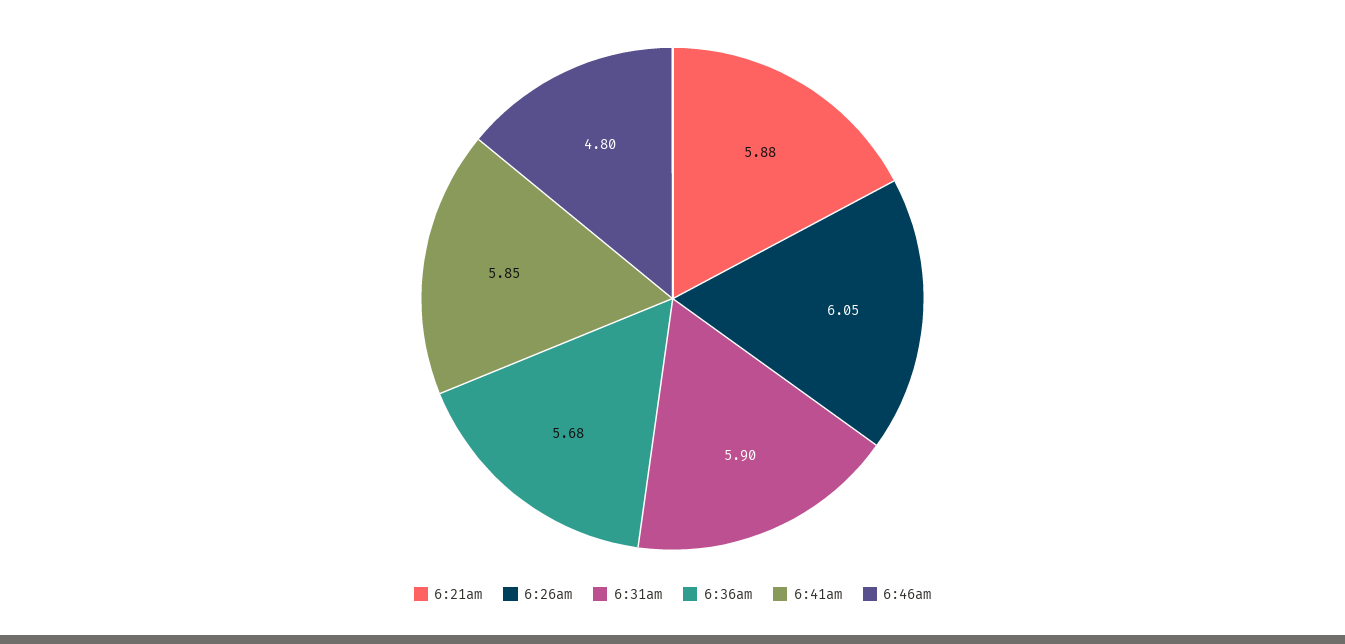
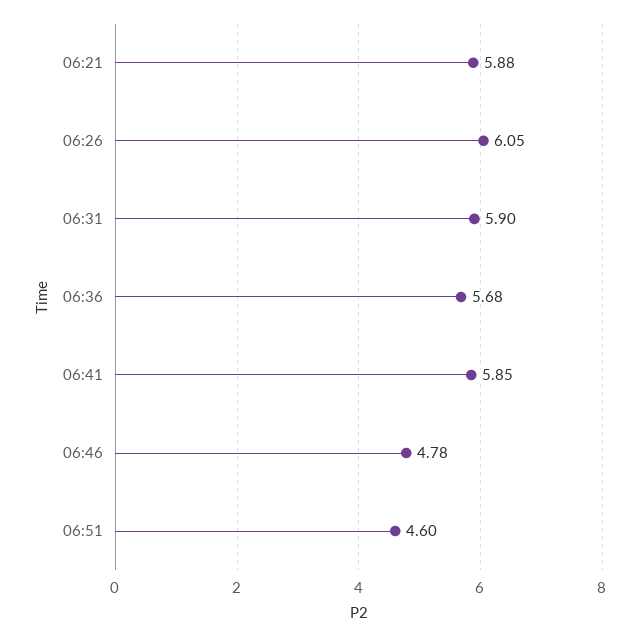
6:46am: 4.8 -> 4.78
06:51: none -> 4.6

